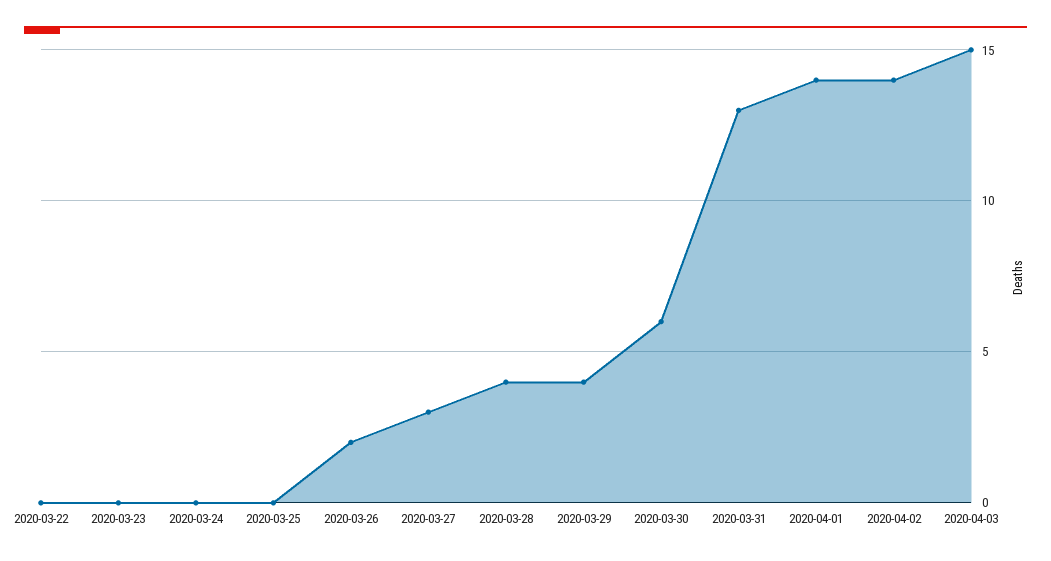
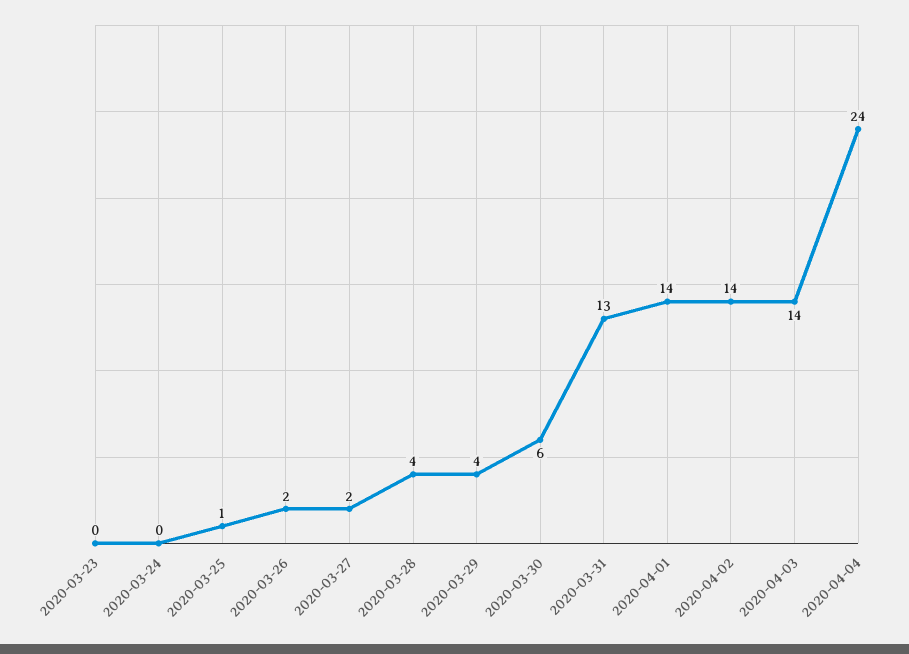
2020-03-22: 0 -> none
2020-03-25: 0 -> 1
2020-03-27: 3 -> 2
2020-04-03: 15 -> 14
2020-04-04: none -> 24

